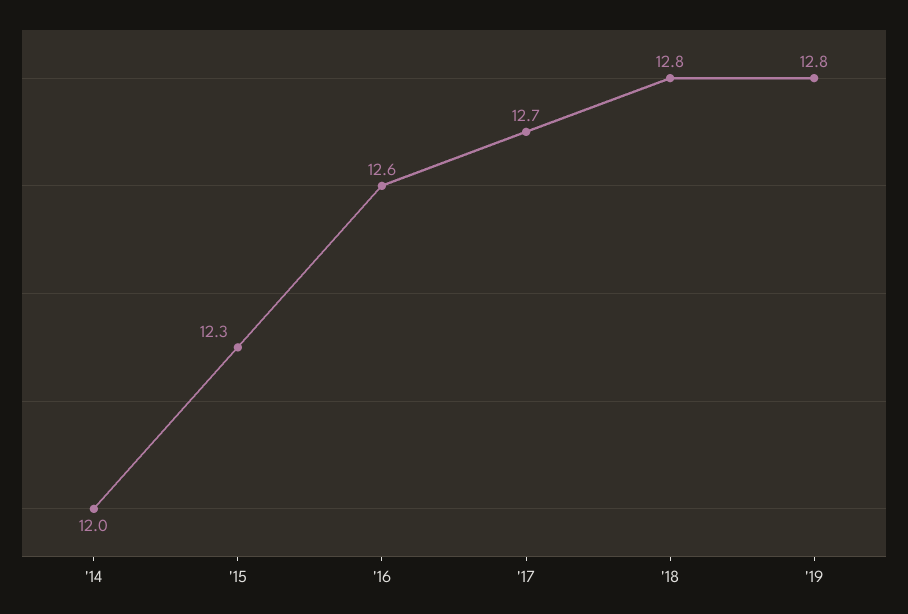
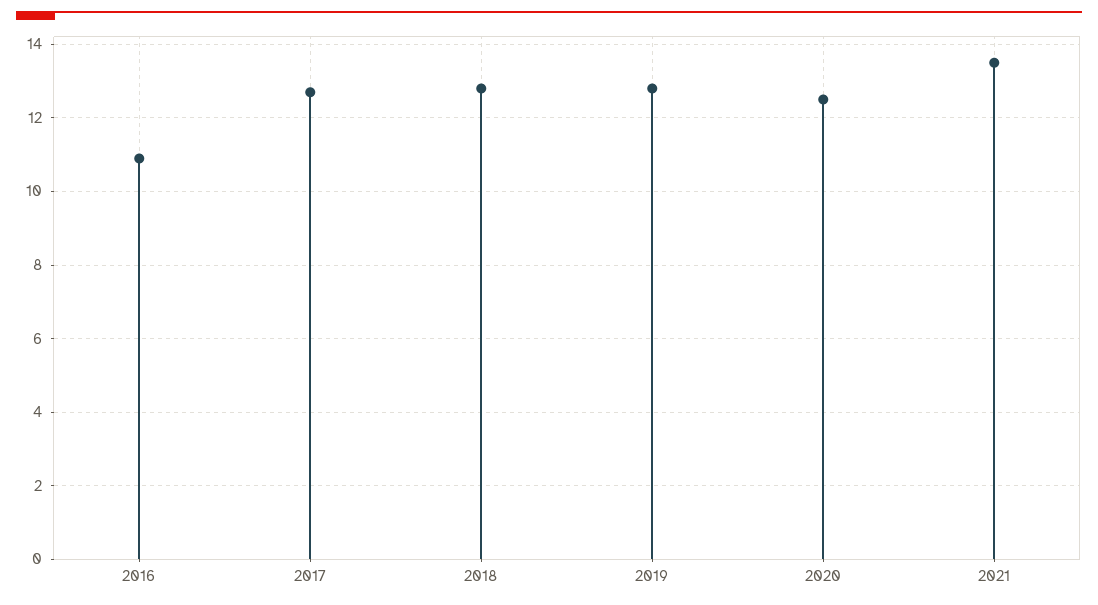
'14: 12 -> none
'15: 12.3 -> none
'16: 12.6 -> 11
2020: none -> 12.5
2021: none -> 13.5

